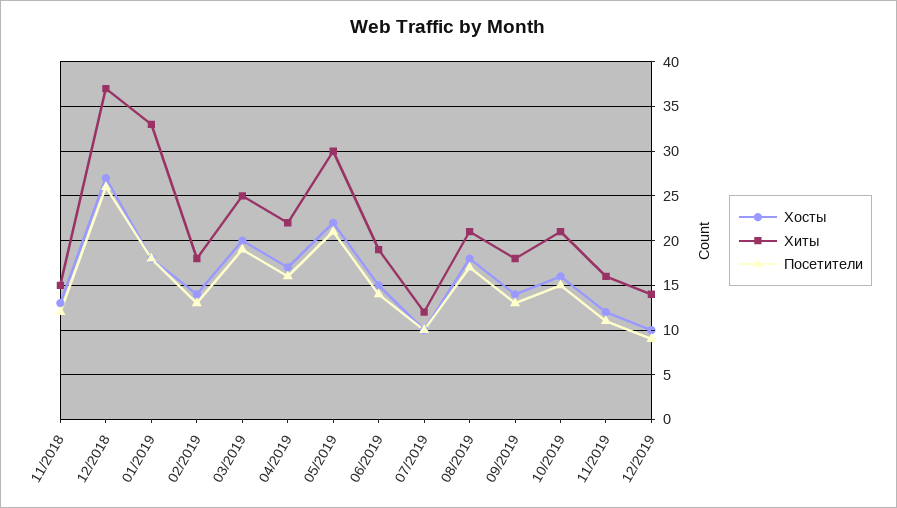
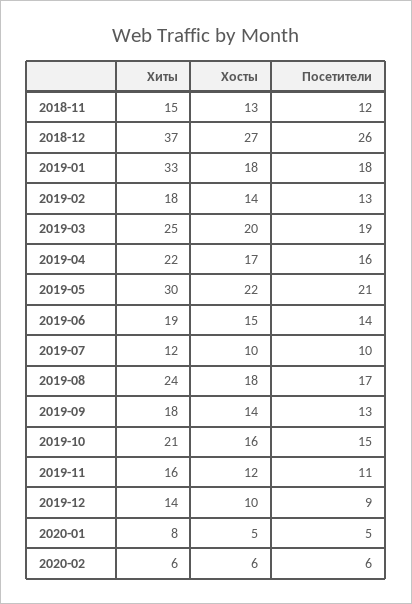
Хиты, 08/2019: 21 -> 24
Хиты, 2020-01: none -> 8
Хосты, 2020-01: none -> 5
Посетители, 2020-01: none -> 5
Хиты, 2020-02: none -> 6
Хосты, 2020-02: none -> 6
Посетители, 2020-02: none -> 6

